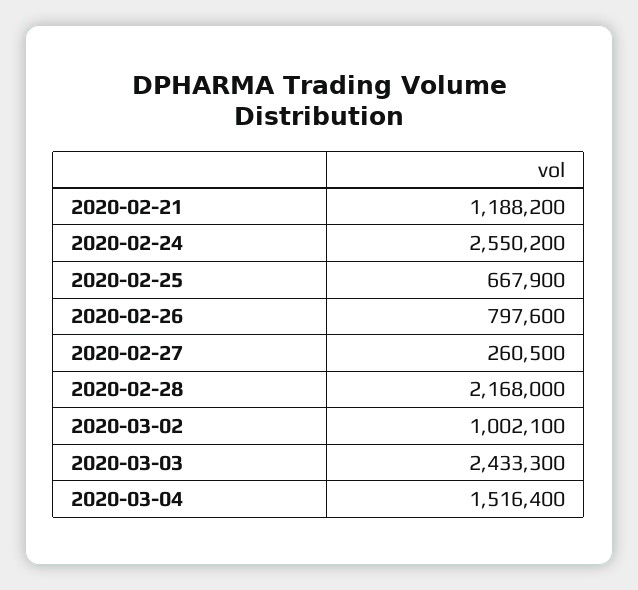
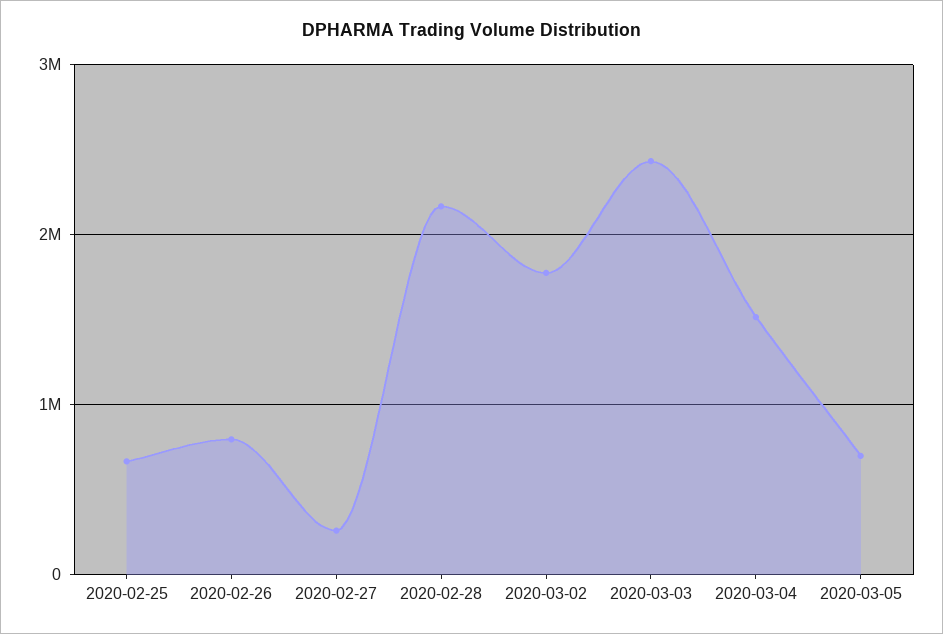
2020-02-21: 1188200 -> none
2020-02-24: 2550200 -> none
2020-03-02: 1002100 -> 1800000
2020-03-05: none -> 700000

